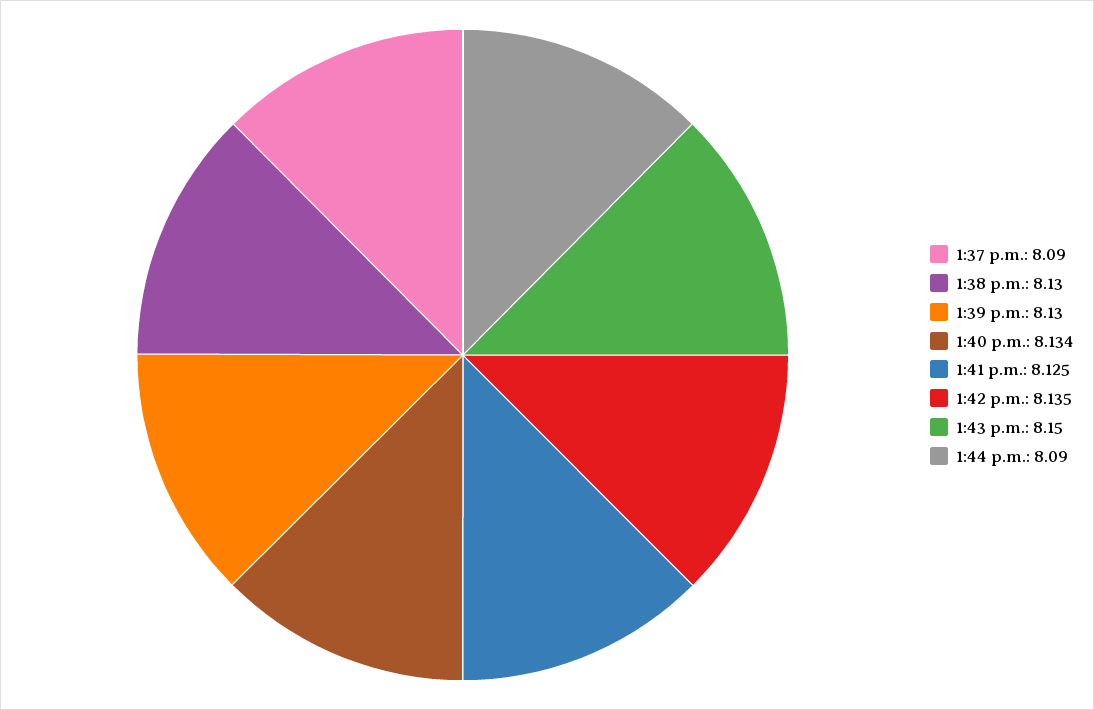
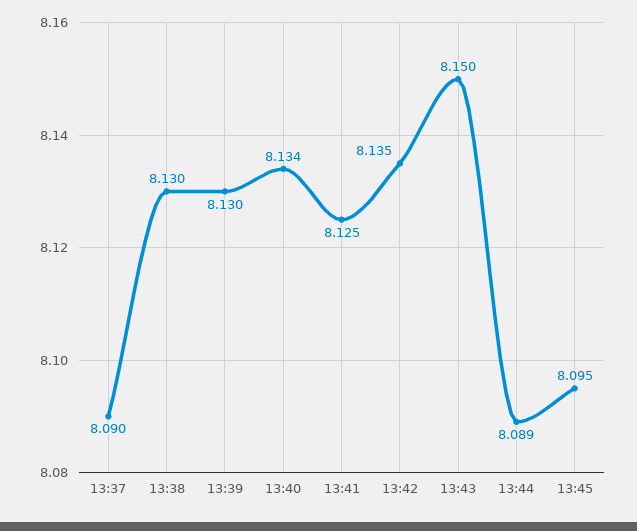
1:44 p.m.: 8.09 -> 8.089
13:45: none -> 8.095

